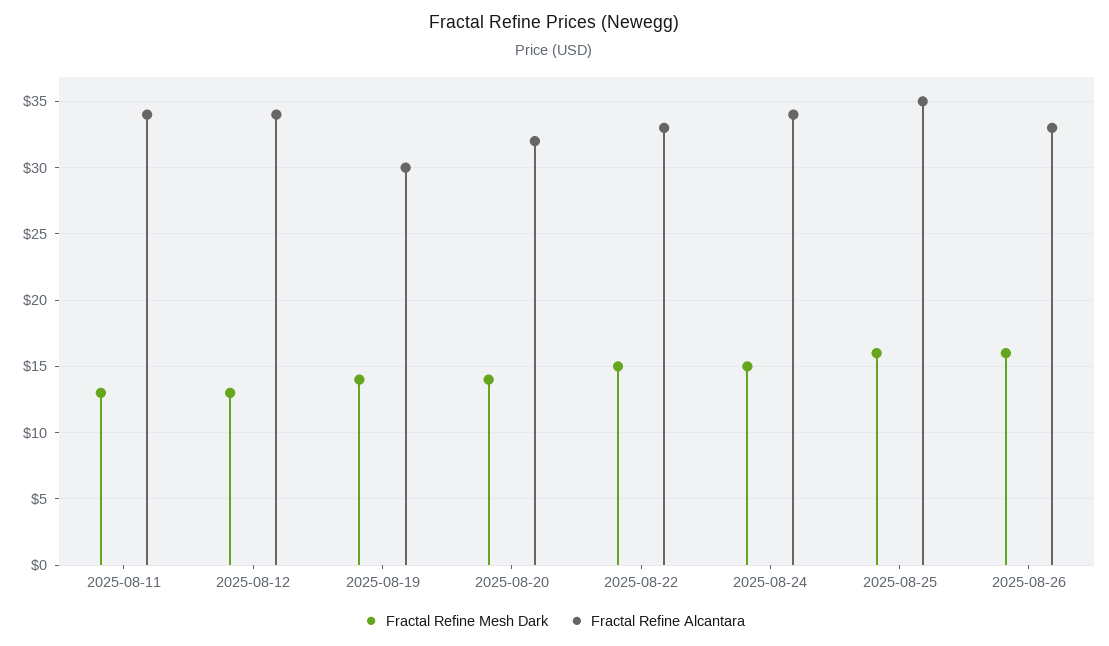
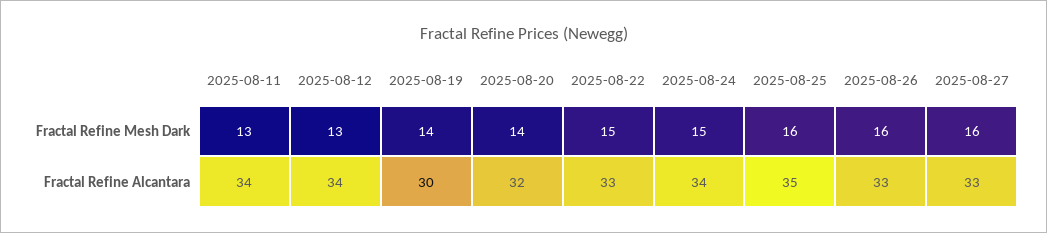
Fractal Refine Mesh Dark, 2025-08-27: none -> 16
Fractal Refine Alcantara, 2025-08-27: none -> 33

